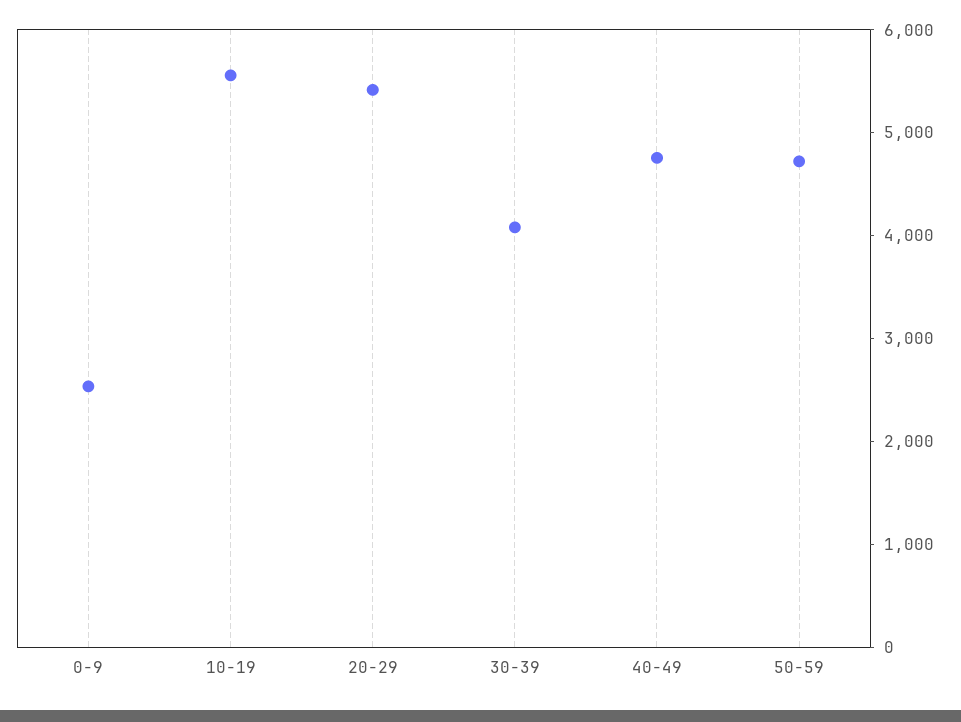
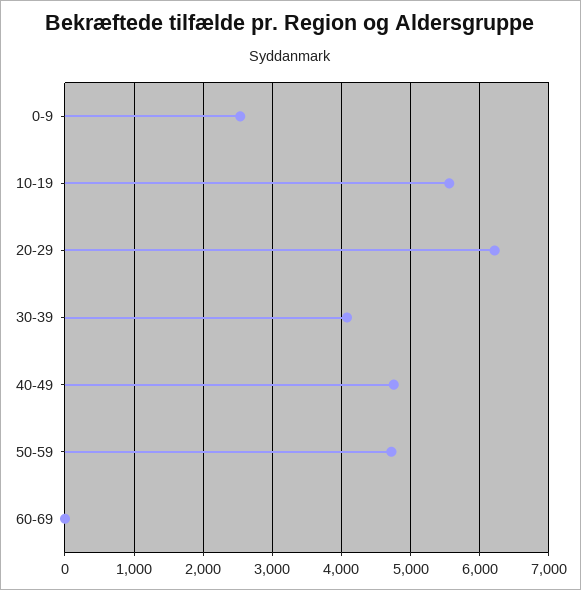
20-29: 5400 -> 6200
60-69: none -> 0

